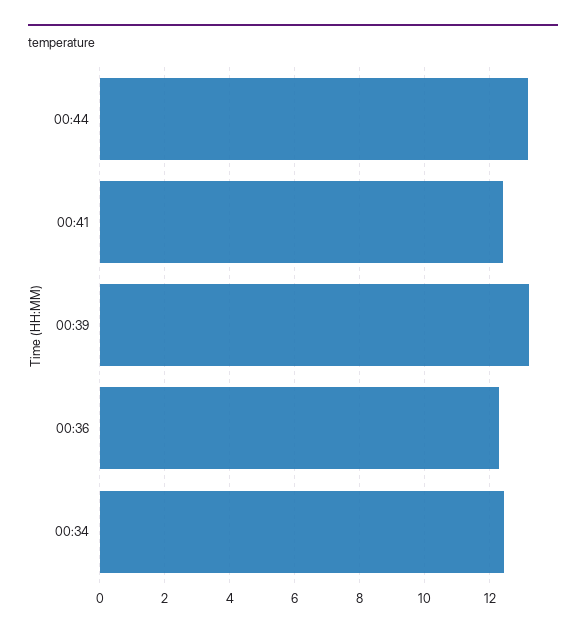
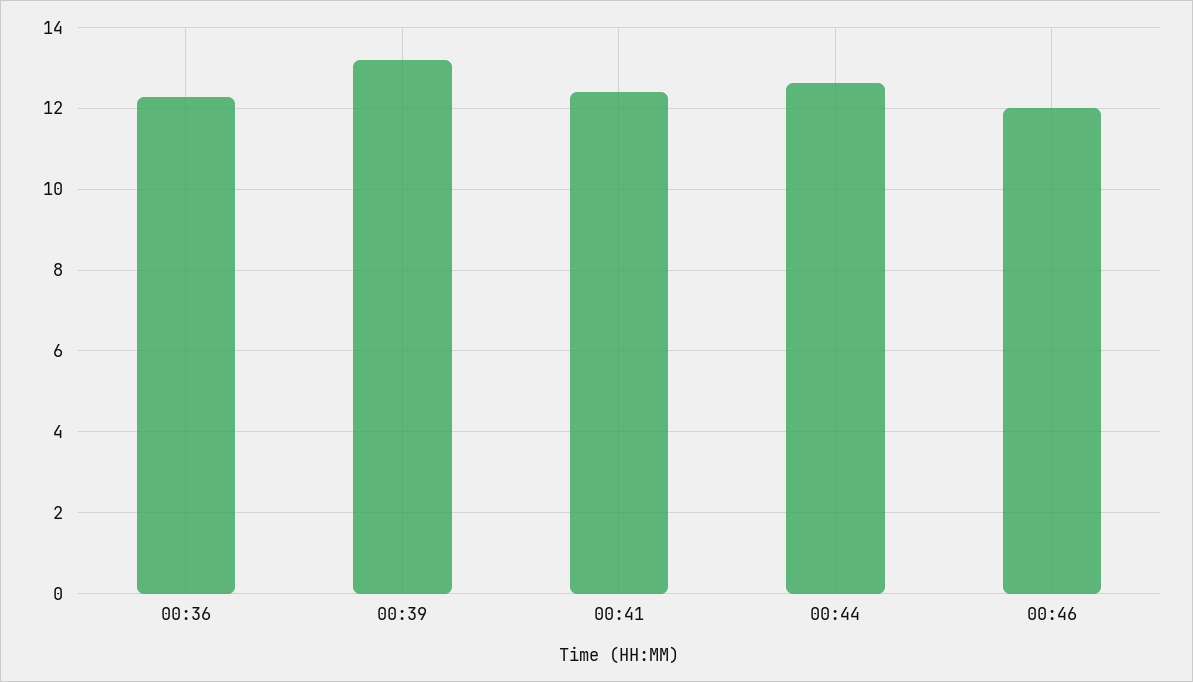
00:44: 13.2 -> 12.6
00:34: 12.4 -> none
00:46: none -> 12

